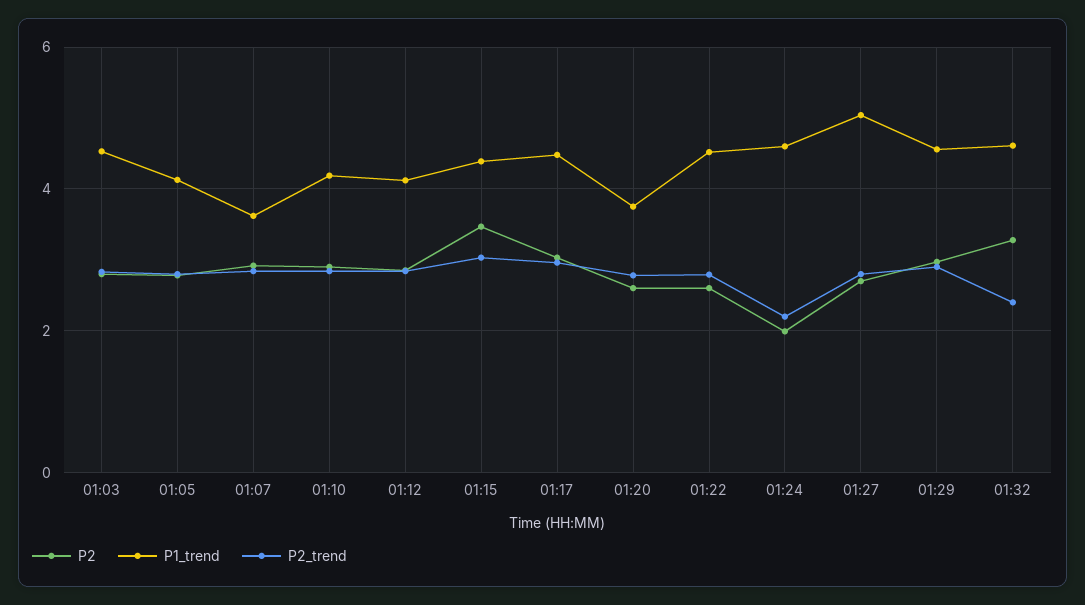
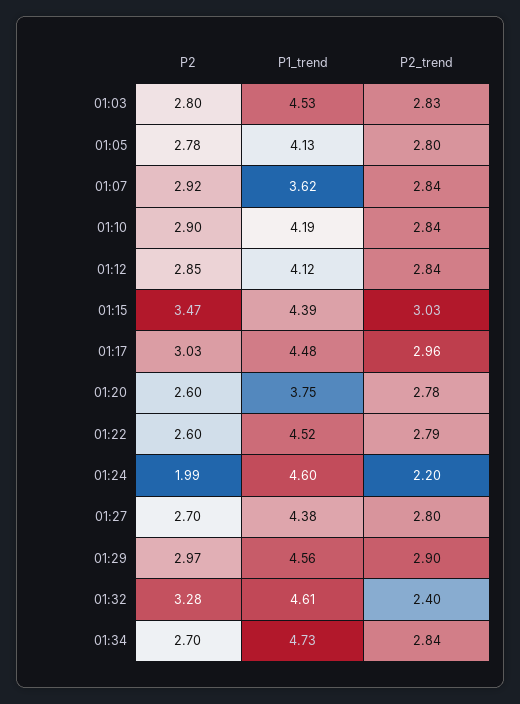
P1_trend, 01:27: 5 -> 4.38
P2, 01:34: none -> 2.7
P1_trend, 01:34: none -> 4.73
P2_trend, 01:34: none -> 2.84

